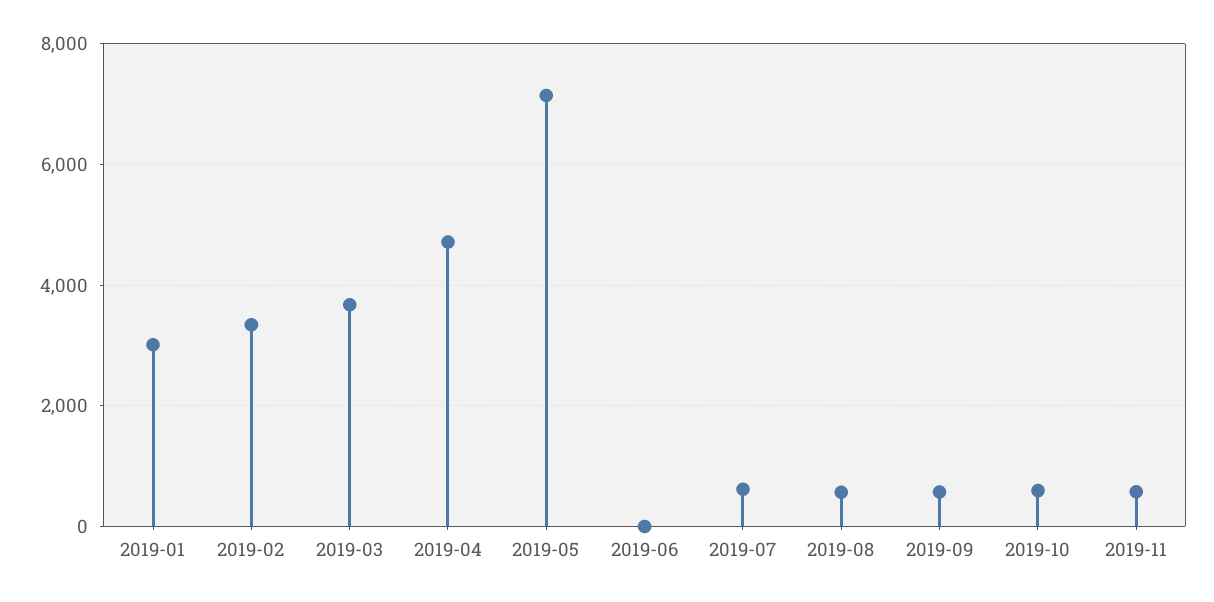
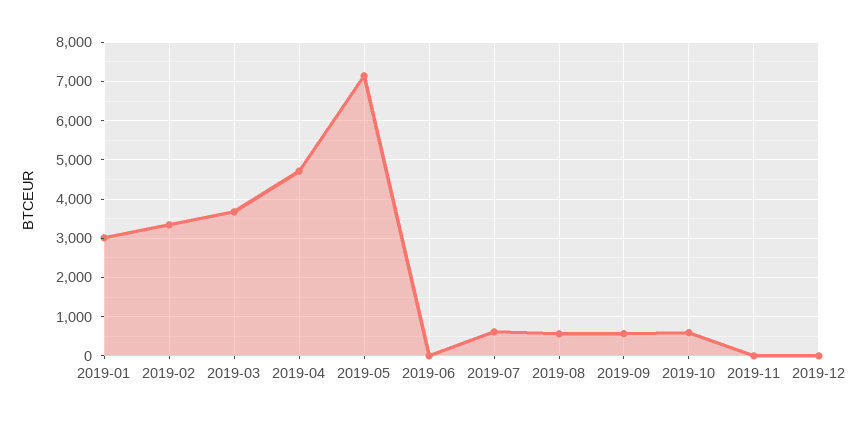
2019-11: 600 -> 0
2019-12: none -> 0

